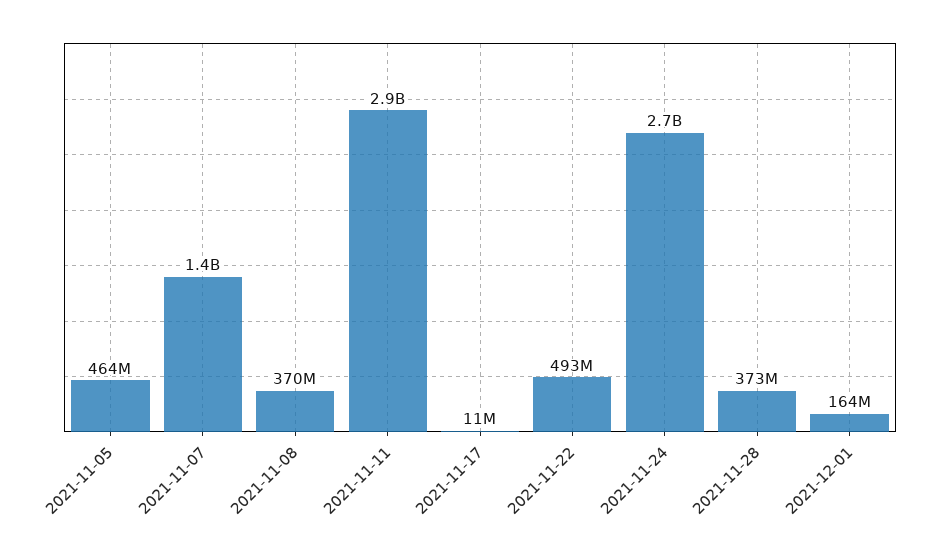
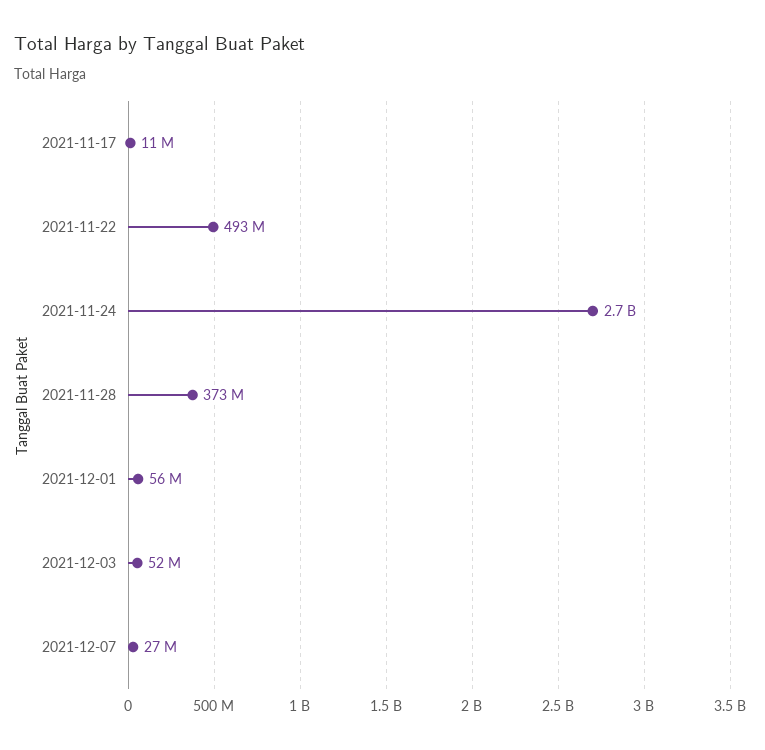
2021-11-05: 464000000 -> none
2021-11-07: 1400000000 -> none
2021-11-08: 370000000 -> none
2021-11-11: 2900000000 -> none
2021-12-01: 164000000 -> 56000000
2021-12-03: none -> 52000000
2021-12-07: none -> 27000000

